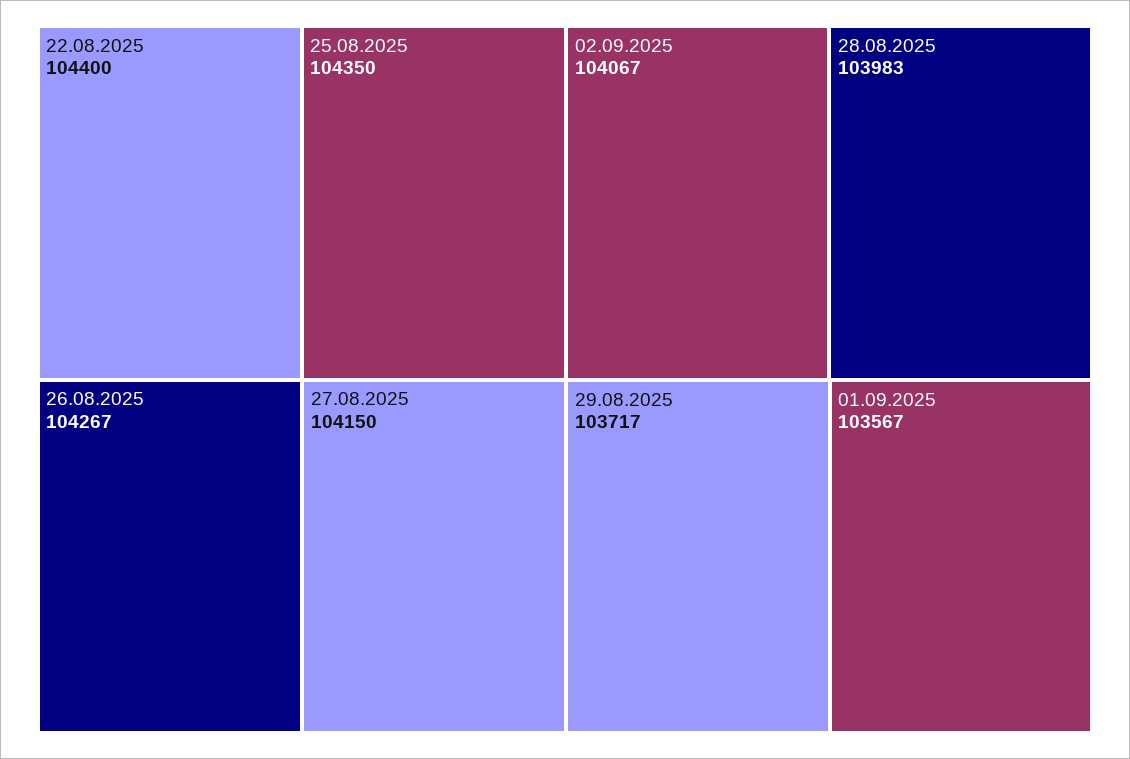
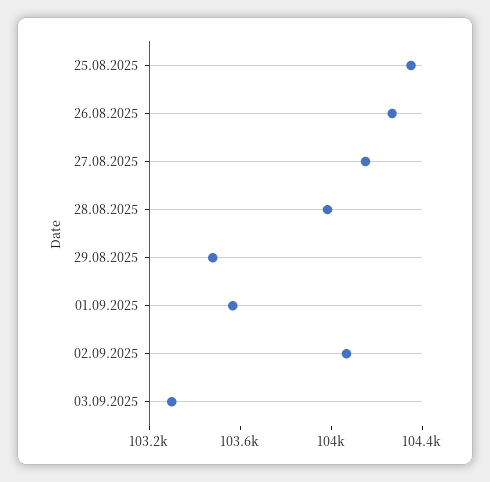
22.08.2025: 104400 -> none
29.08.2025: 103717 -> 103500
03.09.2025: none -> 103300

